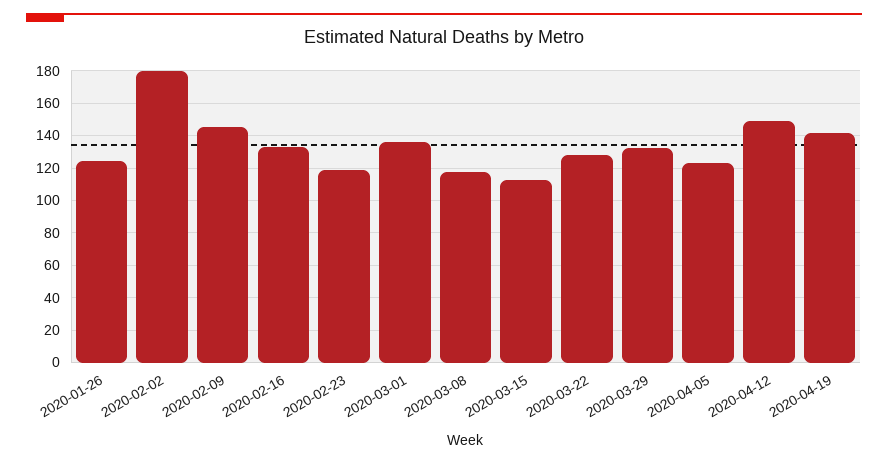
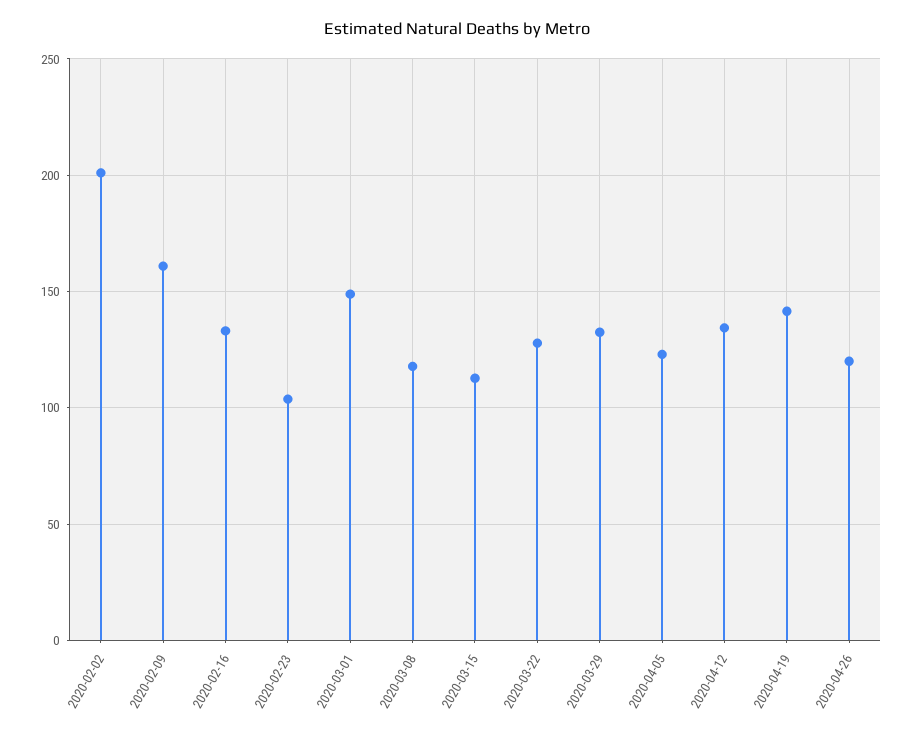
2020-01-26: 125 -> none
2020-02-02: 180 -> 200
2020-02-09: 145 -> 160
2020-02-23: 120 -> 105
2020-03-01: 135 -> 150
2020-04-12: 150 -> 135
2020-04-26: none -> 120

